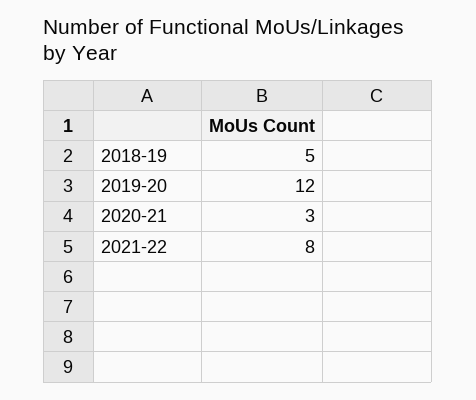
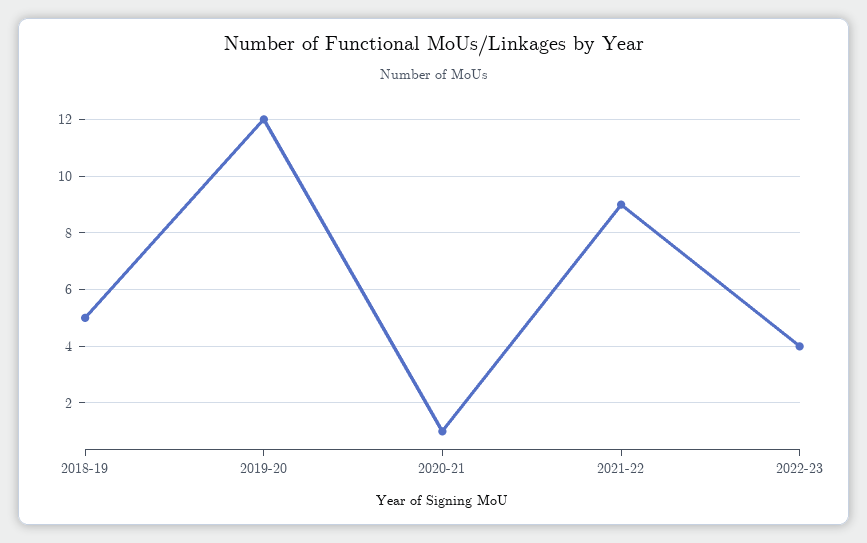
2020-21: 3 -> 1
2021-22: 8 -> 9
2022-23: none -> 4

